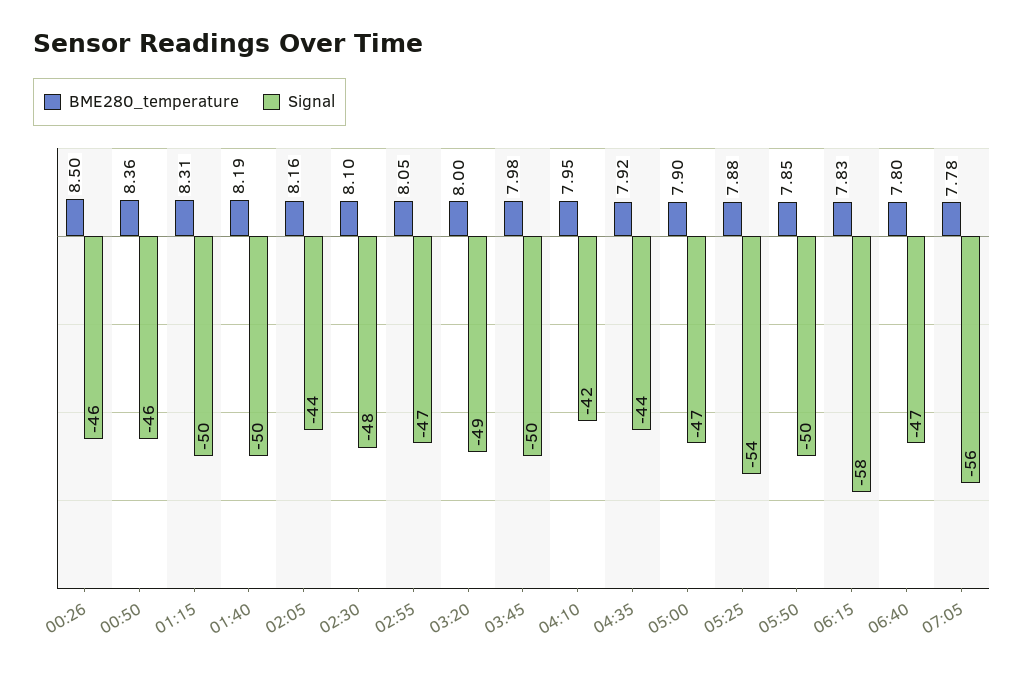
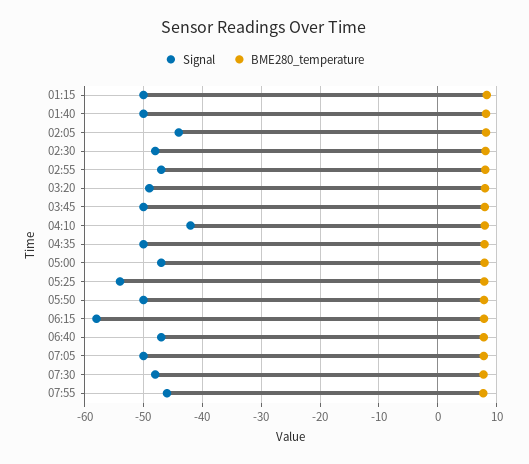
BME280_temperature, 00:26: 8.5 -> none
Signal, 00:26: -46 -> none
BME280_temperature, 00:50: 8.36 -> none
Signal, 00:50: -46 -> none
Signal, 04:35: -44 -> -50
Signal, 07:05: -56 -> -50
Signal, 07:30: none -> -48
BME280_temperature, 07:30: none -> 8
Signal, 07:55: none -> -46
BME280_temperature, 07:55: none -> 8

